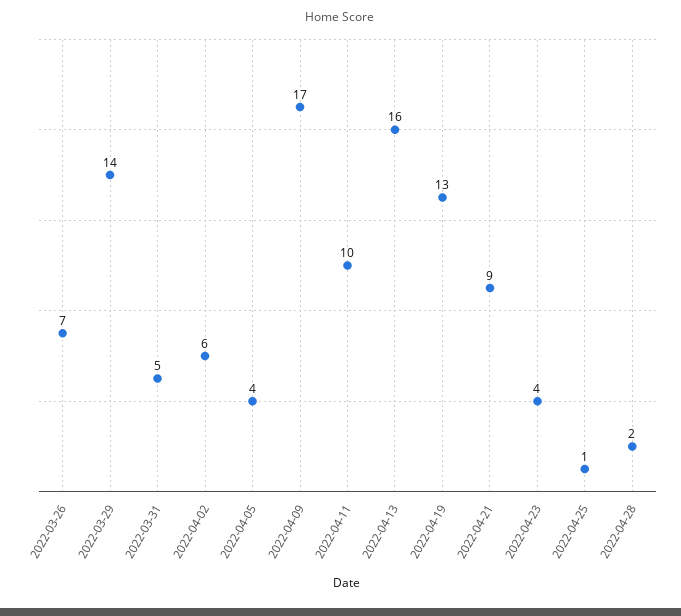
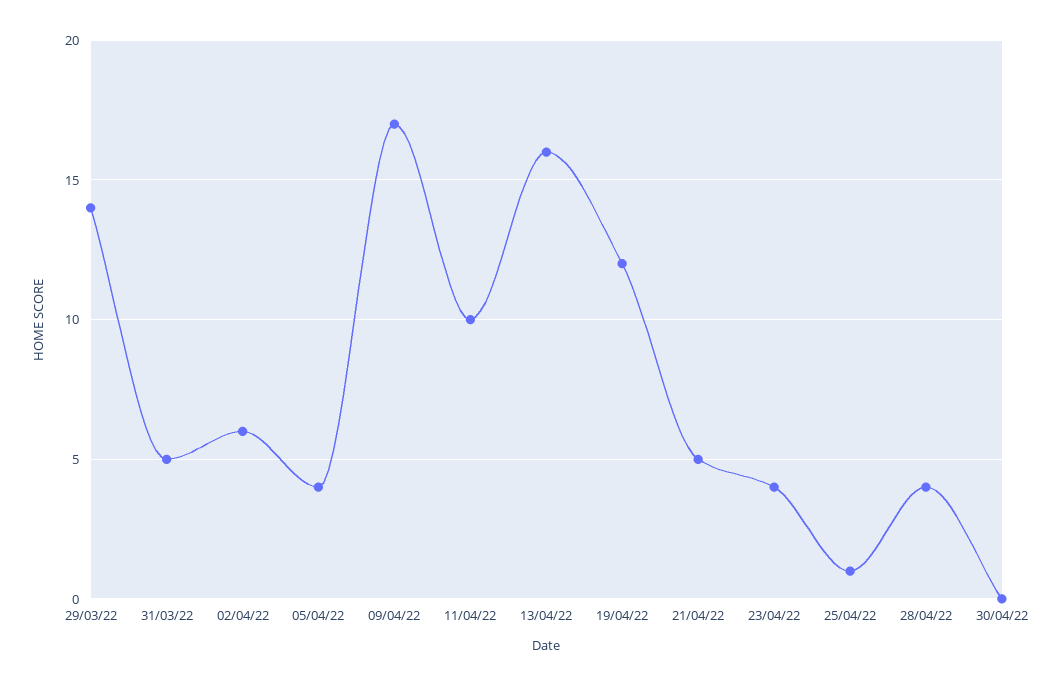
2022-03-26: 7 -> none
2022-04-19: 13 -> 12
2022-04-21: 9 -> 5
2022-04-28: 2 -> 4
30/04/22: none -> 0

